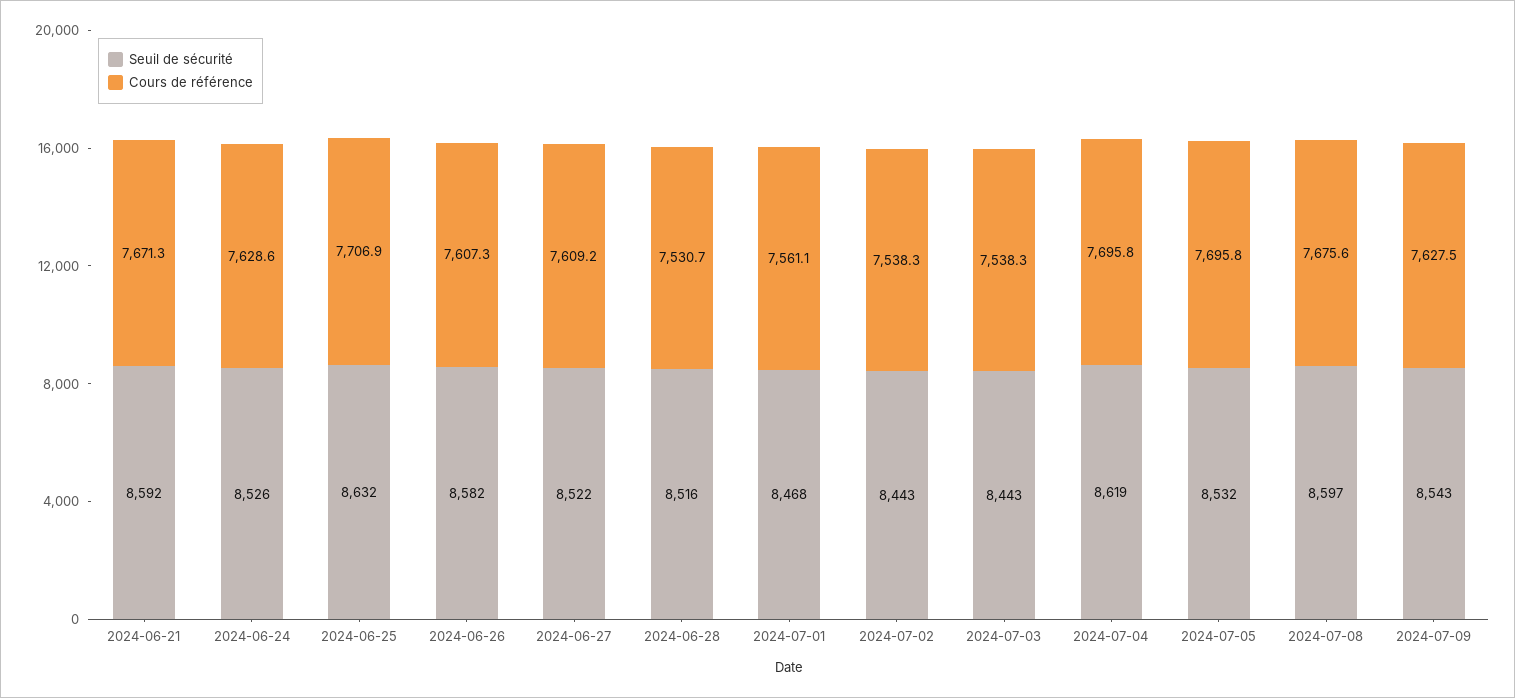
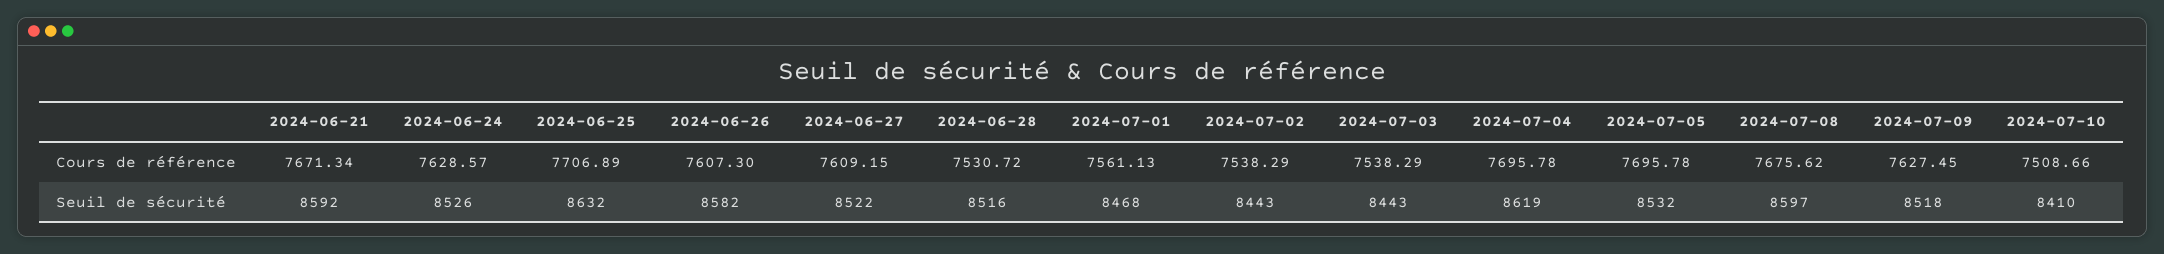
Seuil de sécurité, 2024-07-09: 8543 -> 8518
Cours de référence, 2024-07-10: none -> 7508.66
Seuil de sécurité, 2024-07-10: none -> 8410

